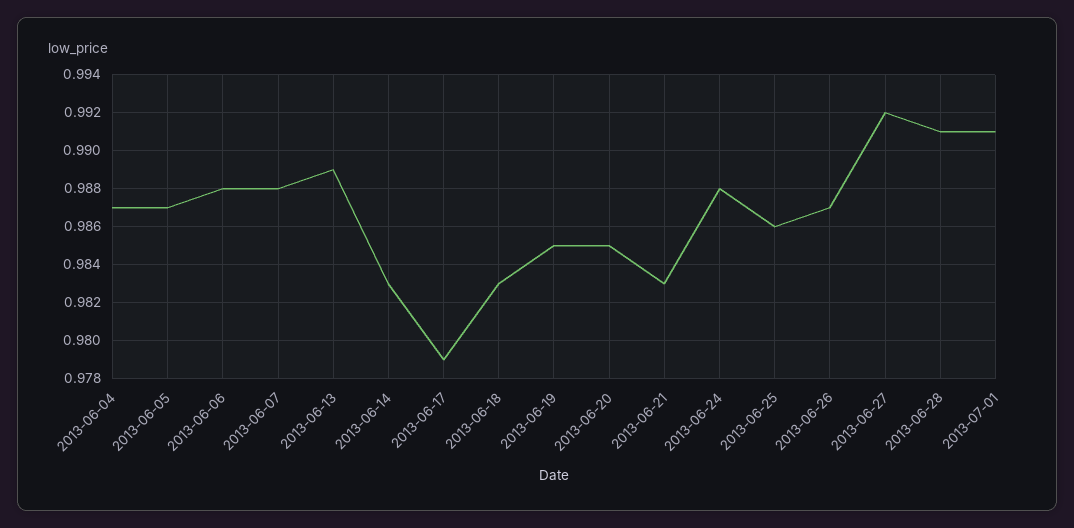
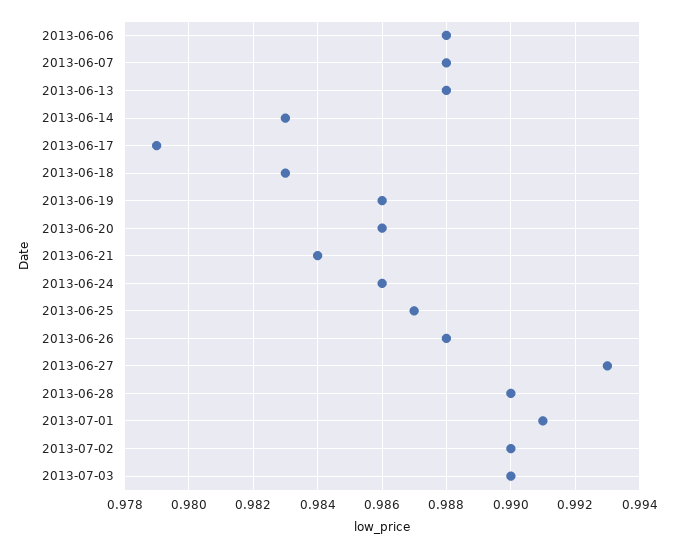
2013-06-04: 0.987 -> none
2013-06-05: 0.987 -> none
2013-06-13: 0.989 -> 0.988
2013-06-19: 0.985 -> 0.986
2013-06-20: 0.985 -> 0.986
2013-06-21: 0.983 -> 0.984
2013-06-24: 0.988 -> 0.986
2013-06-25: 0.986 -> 0.987
2013-06-26: 0.987 -> 0.988
2013-06-27: 0.992 -> 0.993
2013-06-28: 0.991 -> 0.99
2013-07-02: none -> 0.99
2013-07-03: none -> 0.99

